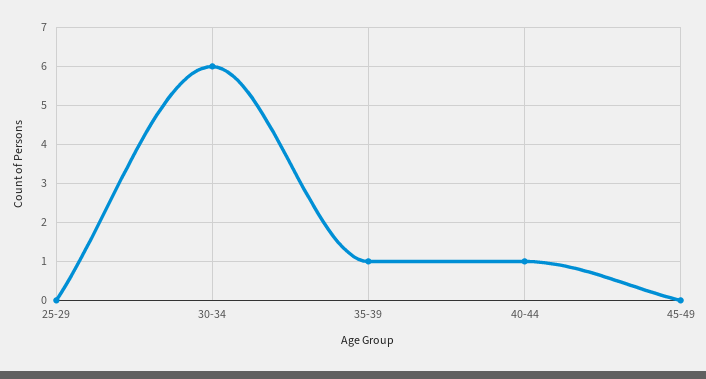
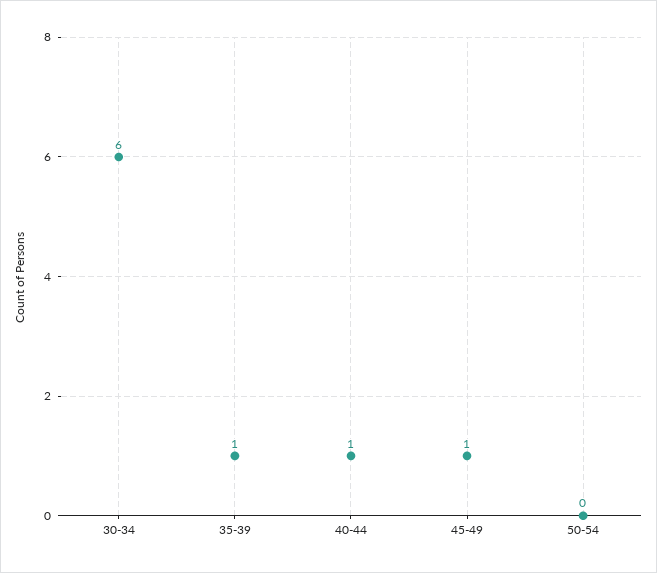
25-29: 0 -> none
45-49: 0 -> 1
50-54: none -> 0

